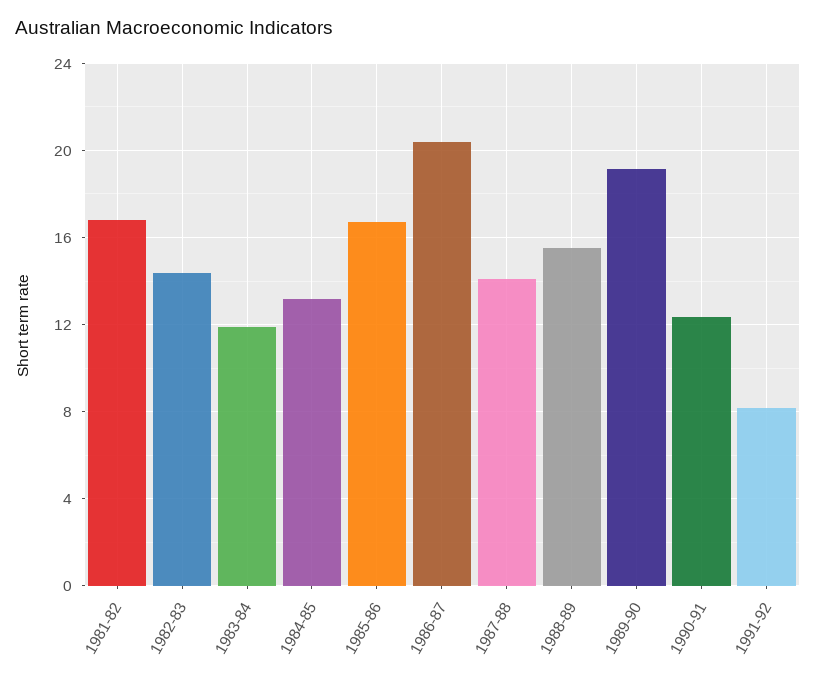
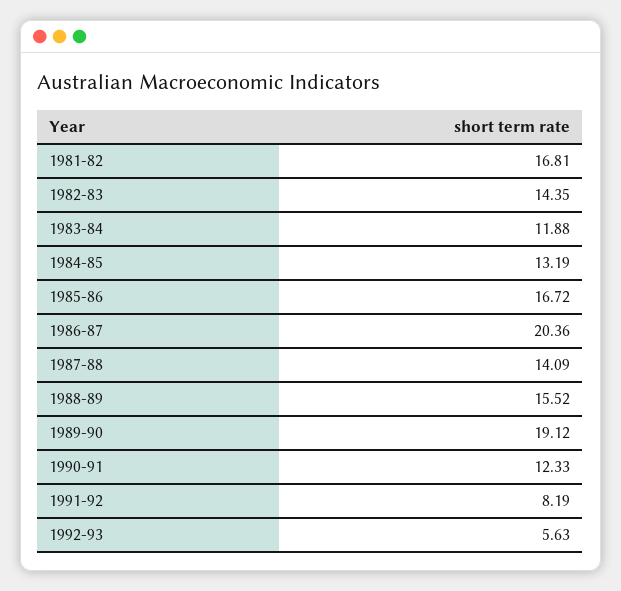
1992-93: none -> 5.63

